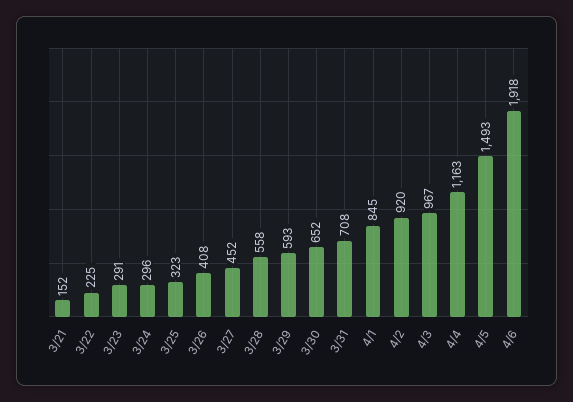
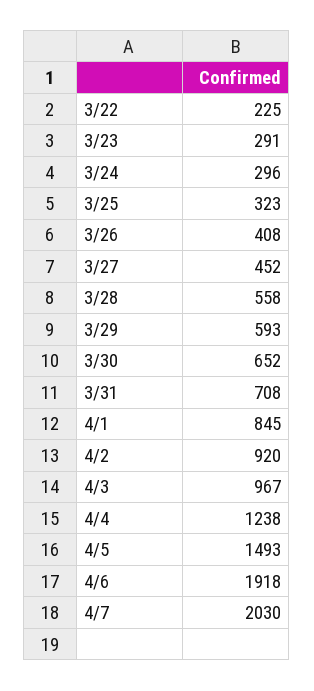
3/21: 152 -> none
4/4: 1163 -> 1238
4/7: none -> 2030

